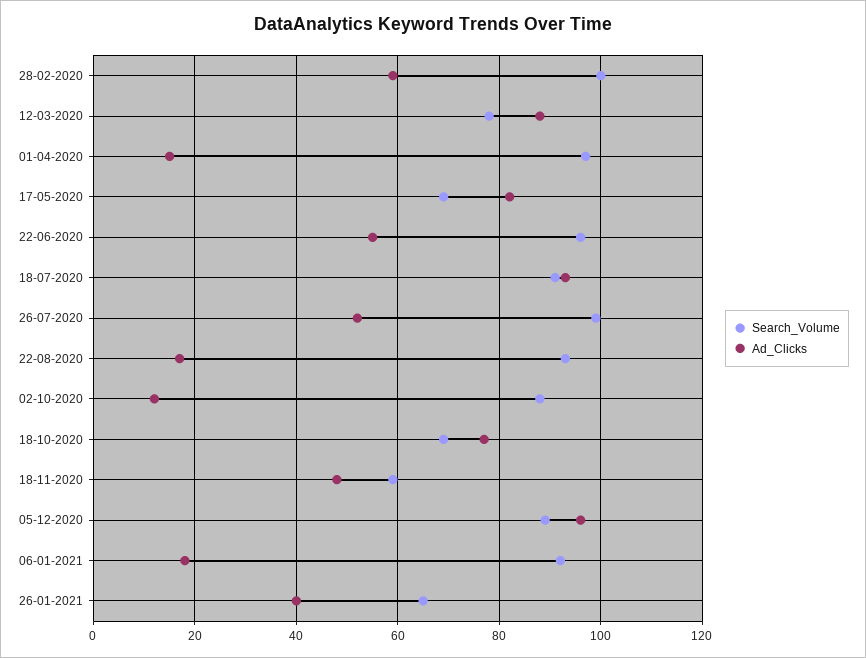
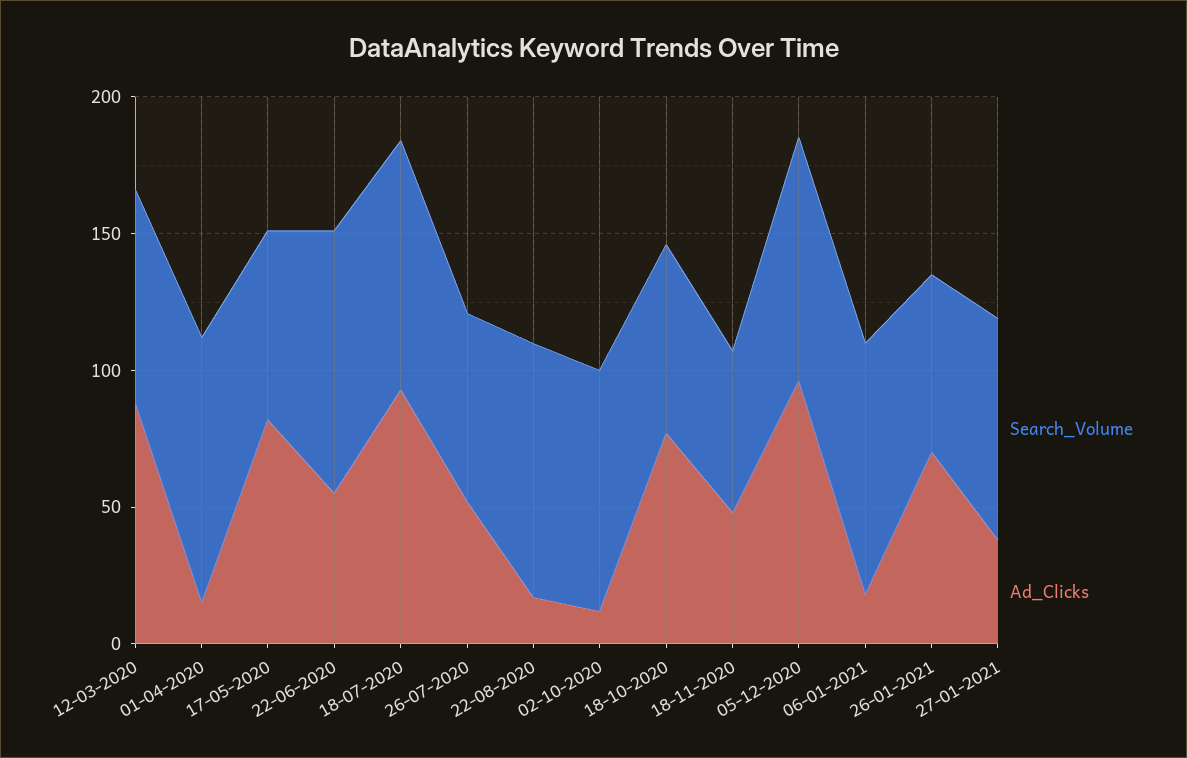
Search_Volume, 28-02-2020: 100 -> none
Ad_Clicks, 28-02-2020: 60 -> none
Search_Volume, 26-07-2020: 100 -> 70
Ad_Clicks, 26-01-2021: 40 -> 70
Search_Volume, 27-01-2021: none -> 80
Ad_Clicks, 27-01-2021: none -> 40

